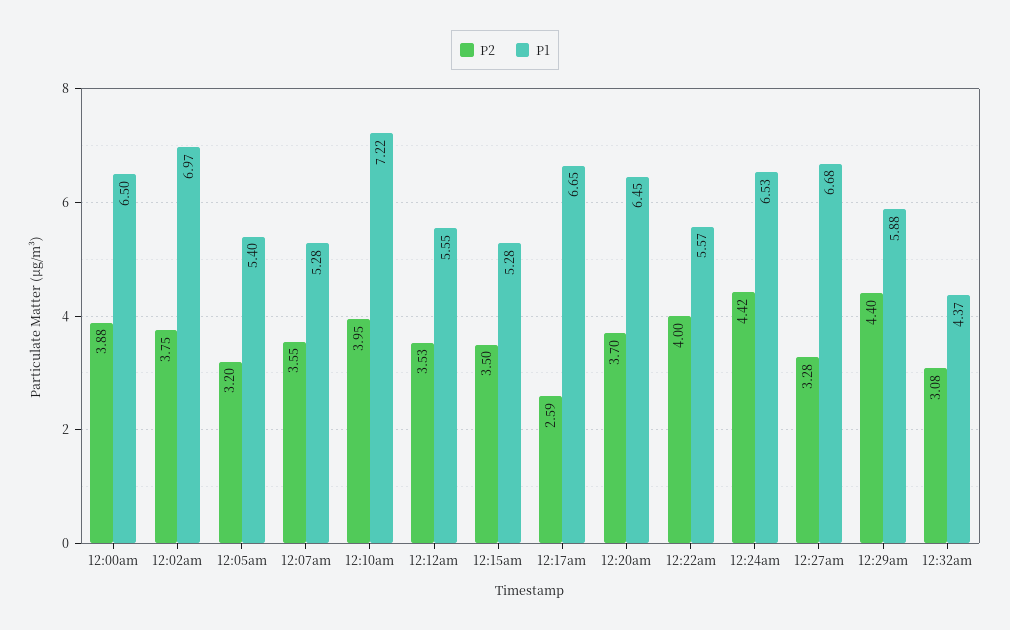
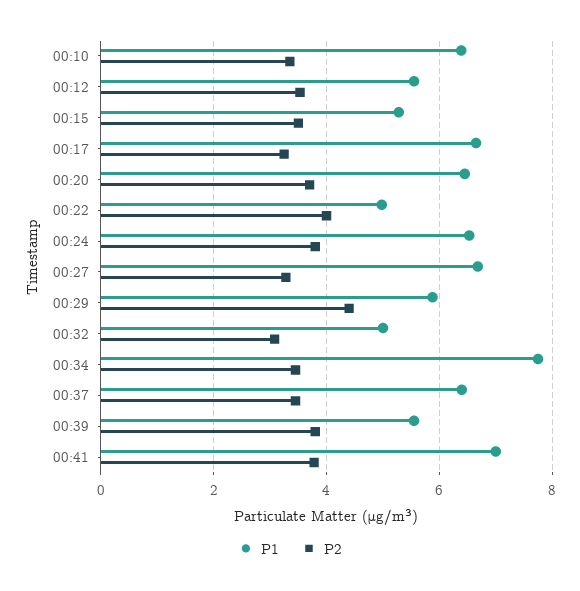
P2, 12:00am: 3.88 -> none
P1, 12:00am: 6.5 -> none
P2, 12:02am: 3.75 -> none
P1, 12:02am: 6.97 -> none
P2, 12:05am: 3.2 -> none
P1, 12:05am: 5.4 -> none
P2, 12:07am: 3.55 -> none
P1, 12:07am: 5.28 -> none
P2, 12:10am: 3.95 -> 3.4
P1, 12:10am: 7.22 -> 6.4
P2, 12:17am: 2.59 -> 3.2
P1, 12:22am: 5.57 -> 5
P2, 12:24am: 4.42 -> 3.8
P1, 12:32am: 4.37 -> 5
P1, 00:34: none -> 7.8
P2, 00:34: none -> 3.4
P1, 00:37: none -> 6.4
P2, 00:37: none -> 3.4
P1, 00:39: none -> 5.6
P2, 00:39: none -> 3.8
P1, 00:41: none -> 7
P2, 00:41: none -> 3.8

